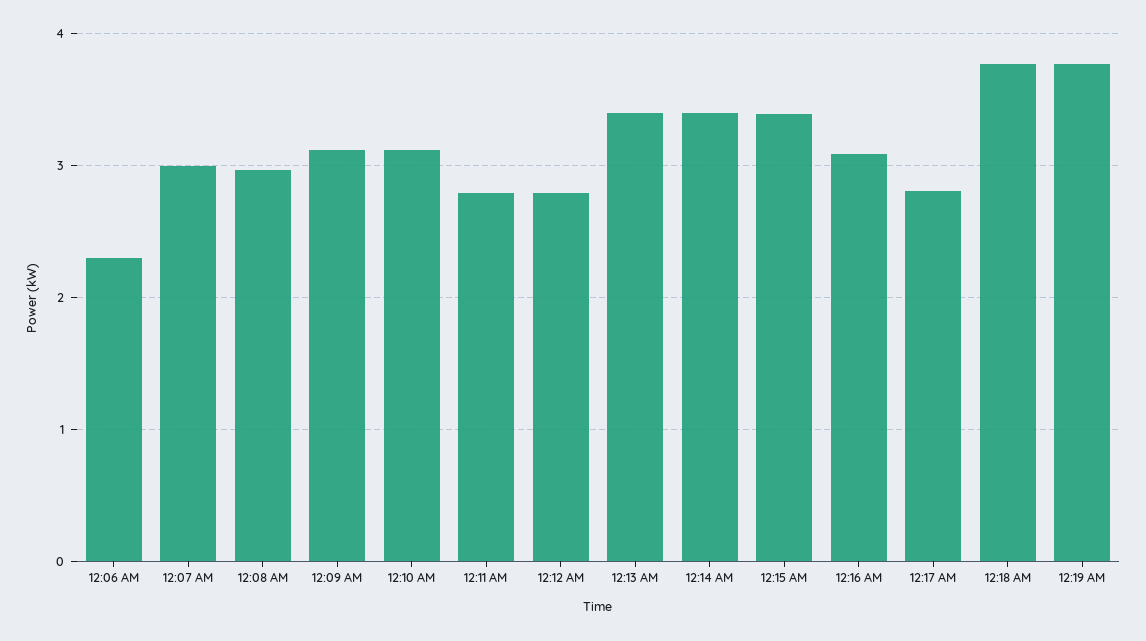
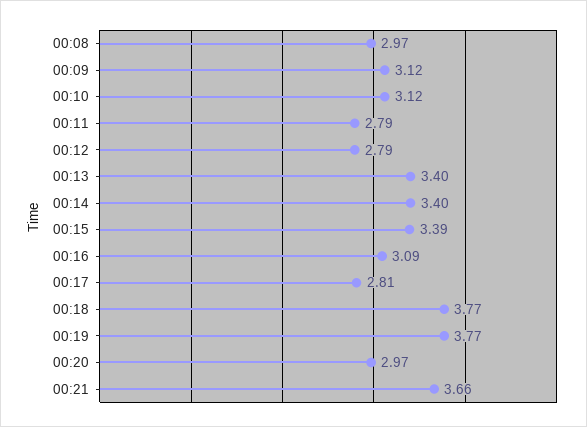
12:06 AM: 2.3 -> none
12:07 AM: 3 -> none
00:20: none -> 2.97
00:21: none -> 3.66

